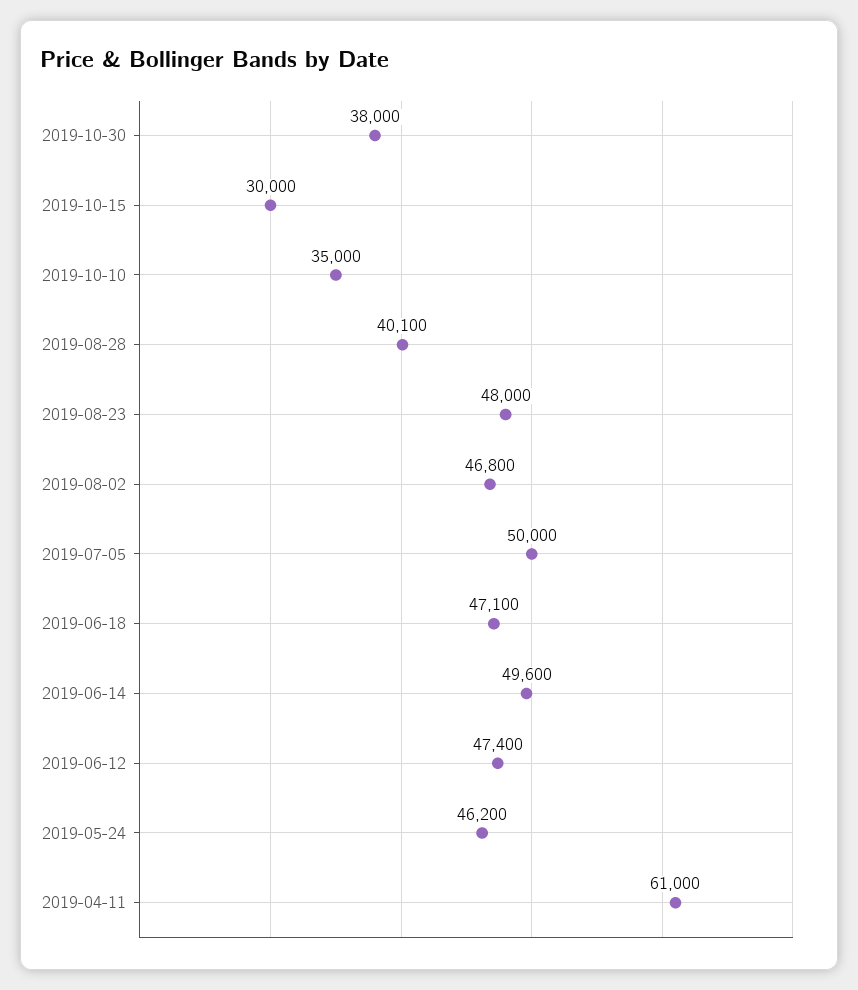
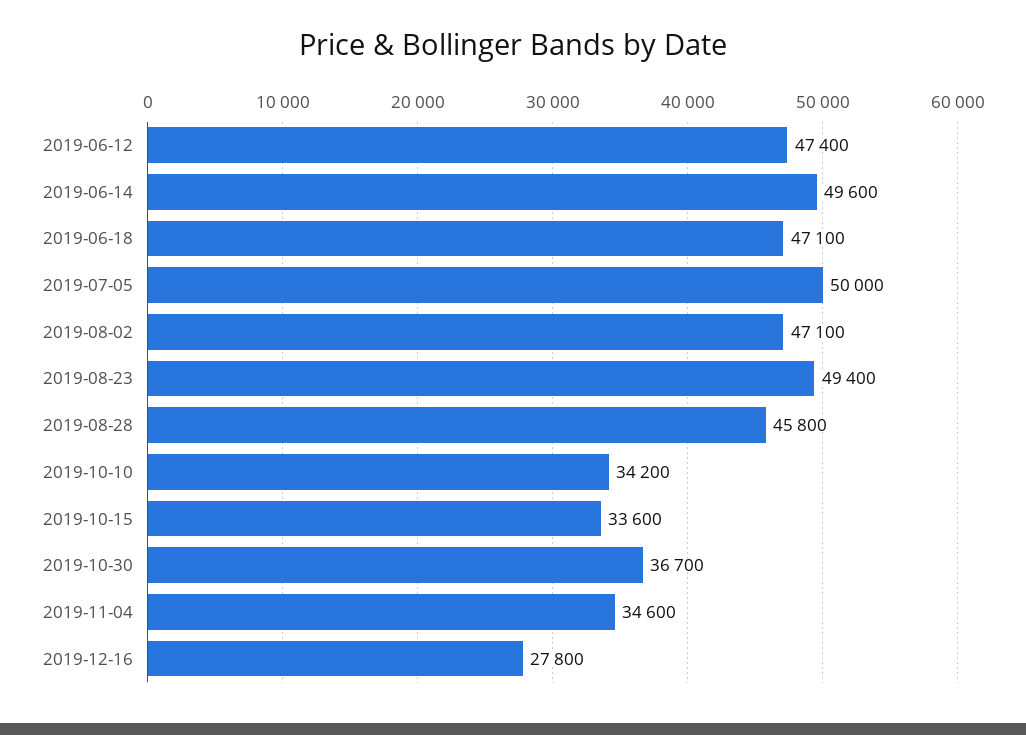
2019-10-30: 38000 -> 36700
2019-10-15: 30000 -> 33600
2019-10-10: 35000 -> 34200
2019-08-28: 40100 -> 45800
2019-08-23: 48000 -> 49400
2019-08-02: 46800 -> 47100
2019-05-24: 46200 -> none
2019-04-11: 61000 -> none
2019-11-04: none -> 34600
2019-12-16: none -> 27800

